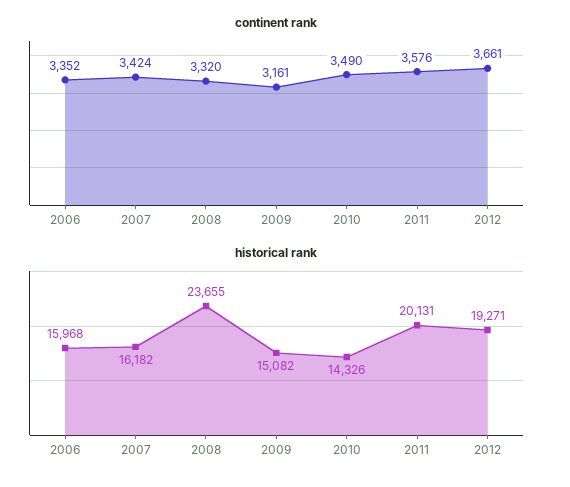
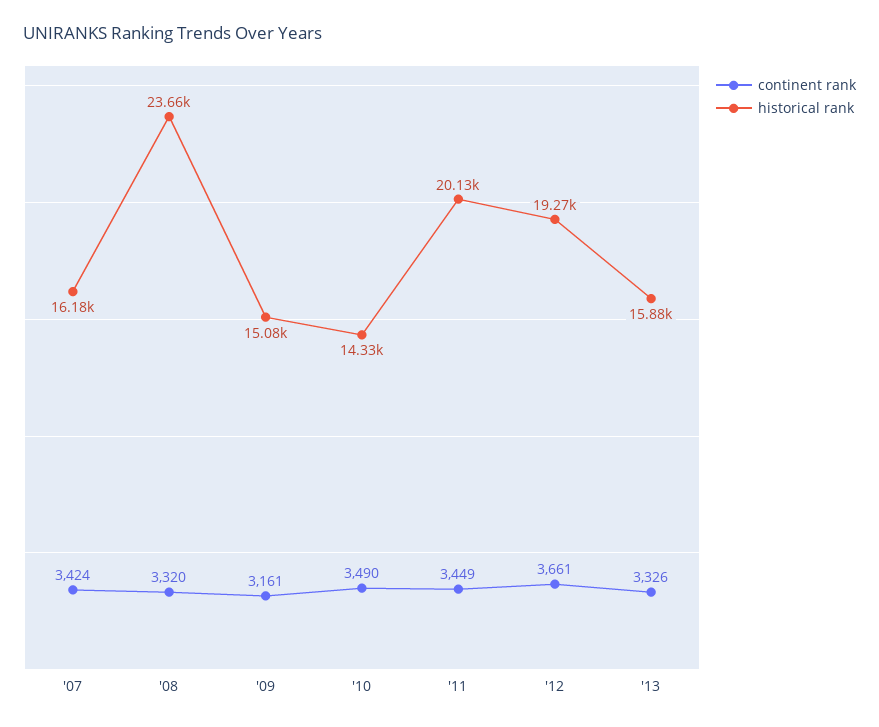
continent rank, 2006: 3352 -> none
continent rank, 2011: 3576 -> 3449
historical rank, 2006: 15968 -> none
continent rank, '13: none -> 3326
historical rank, '13: none -> 15880

